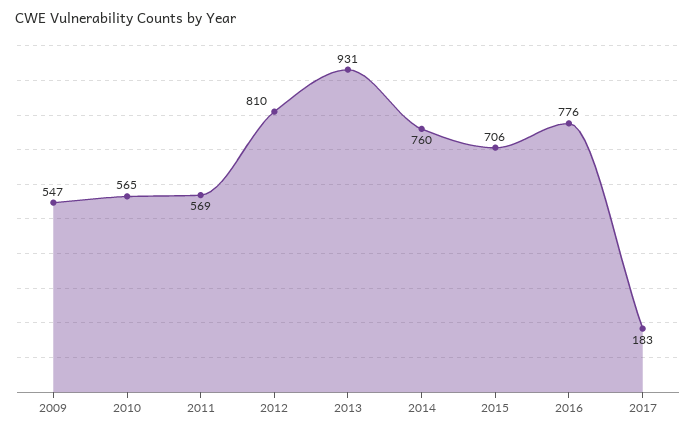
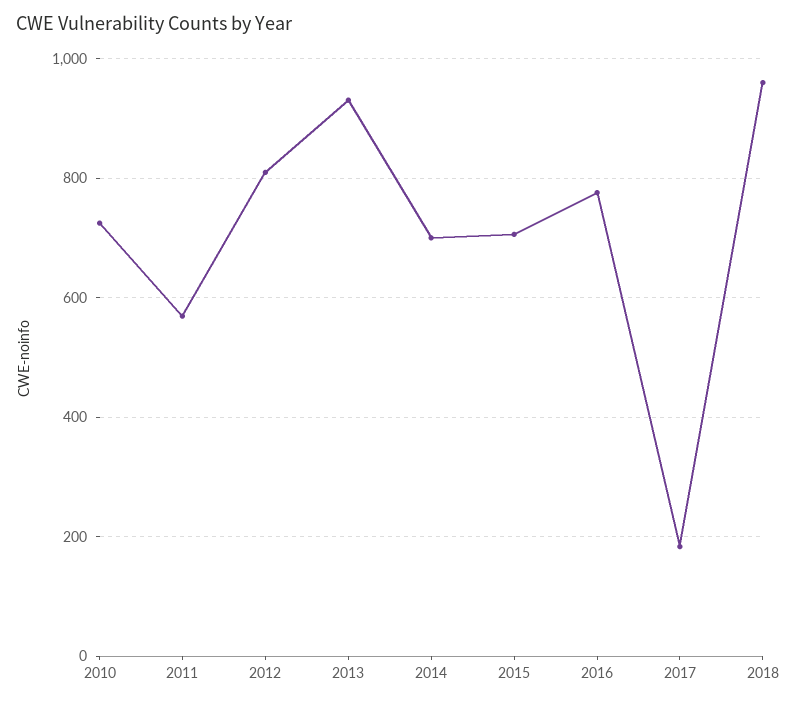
2009: 547 -> none
2010: 565 -> 720
2014: 760 -> 700
2018: none -> 960

